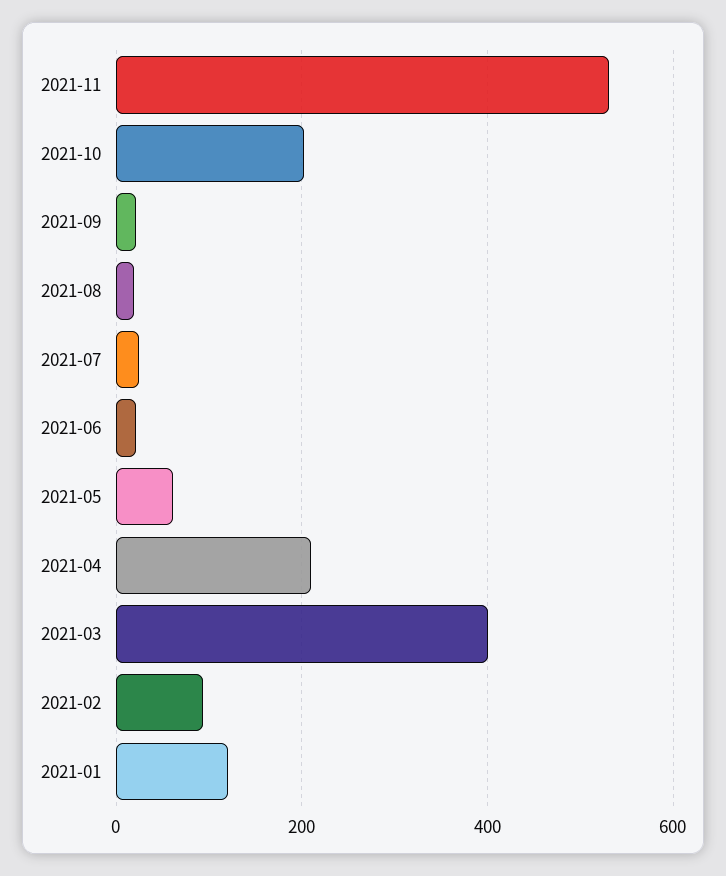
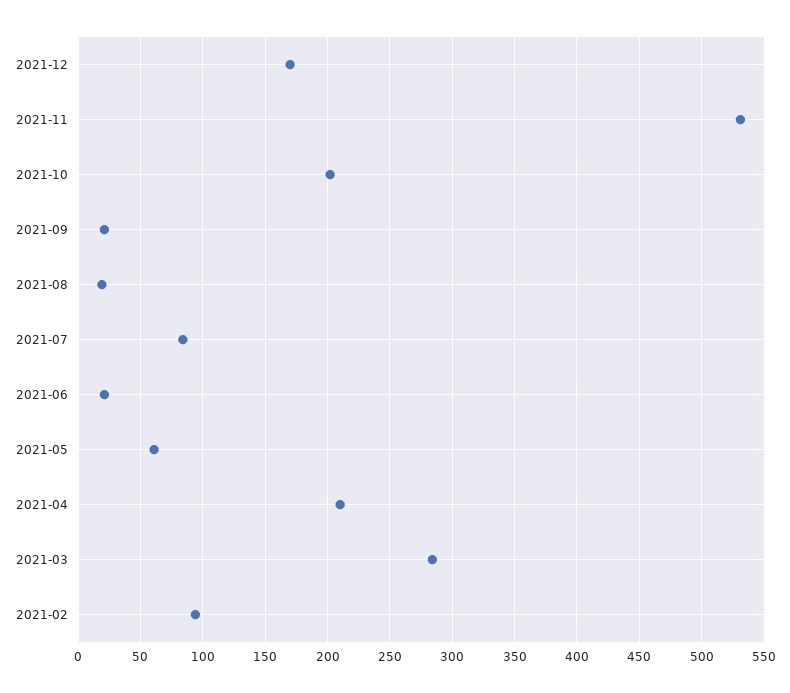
2021-07: 20 -> 85
2021-03: 400 -> 285
2021-01: 120 -> none
2021-12: none -> 170

